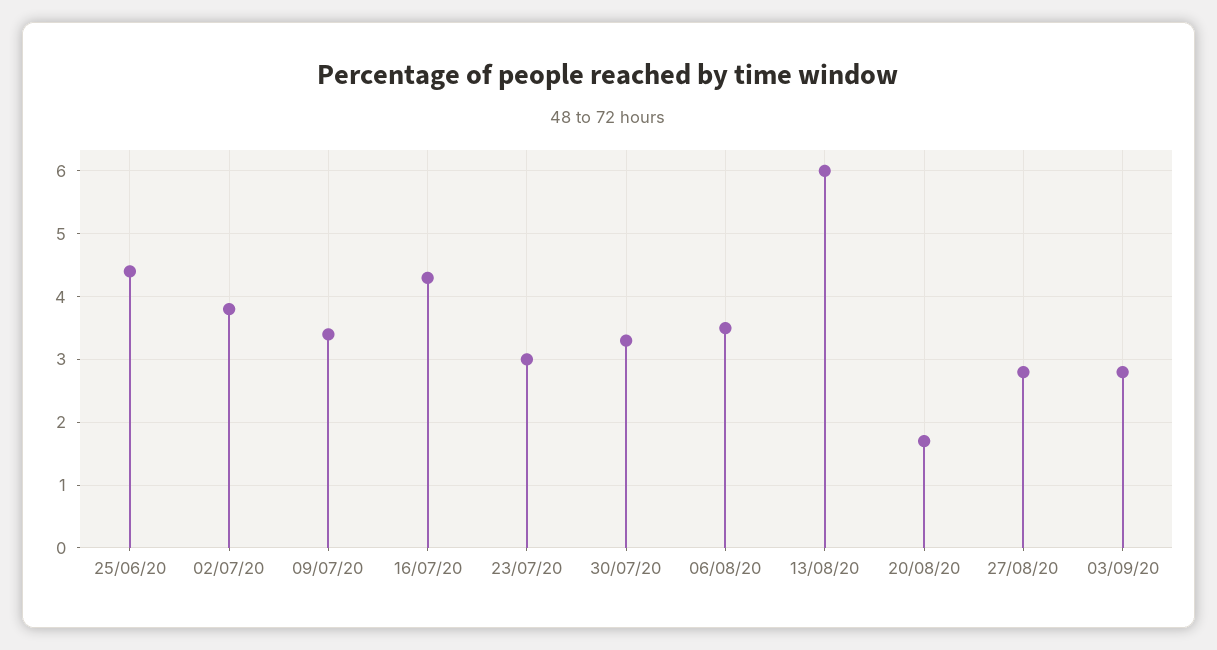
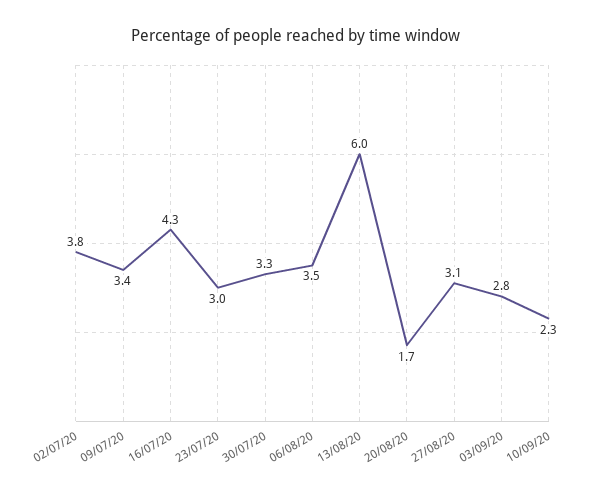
25/06/20: 4.4 -> none
27/08/20: 2.8 -> 3.1
10/09/20: none -> 2.3

